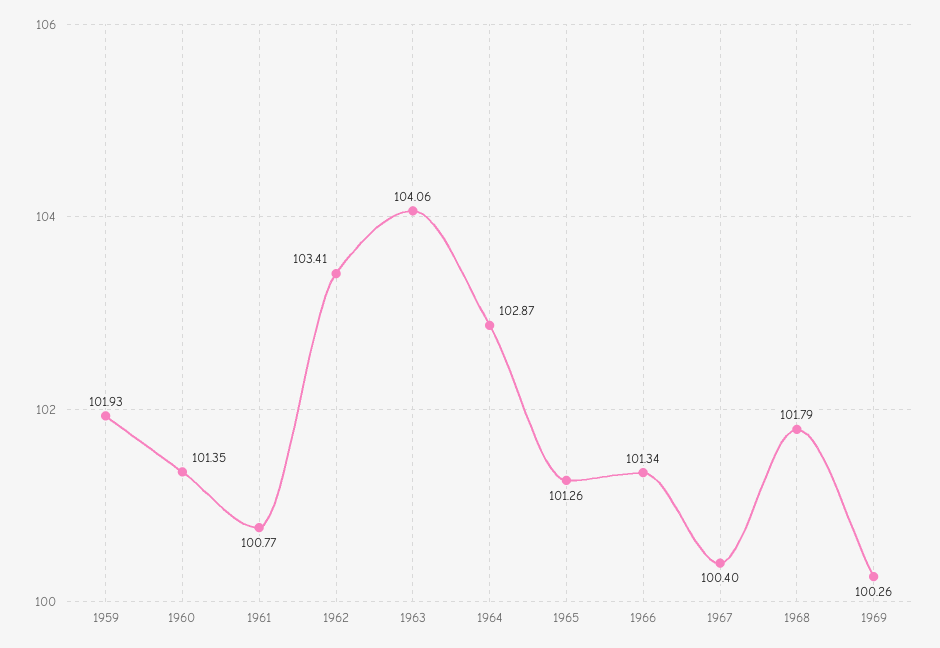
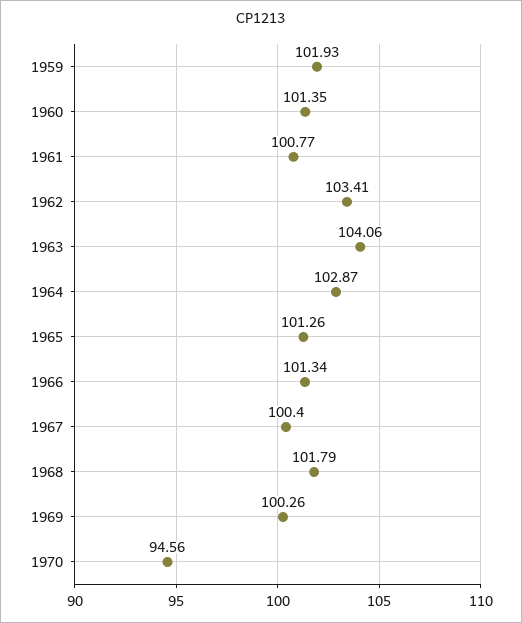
1970: none -> 94.56

